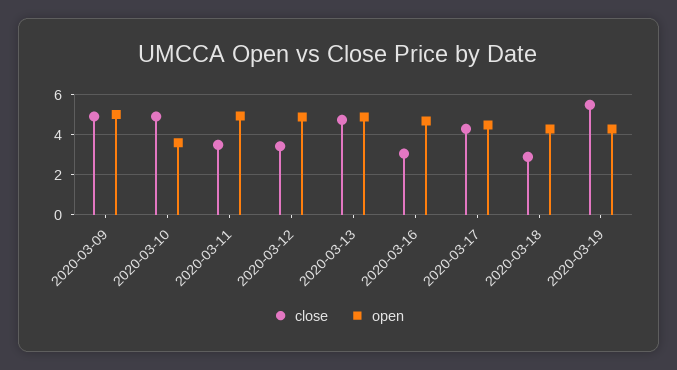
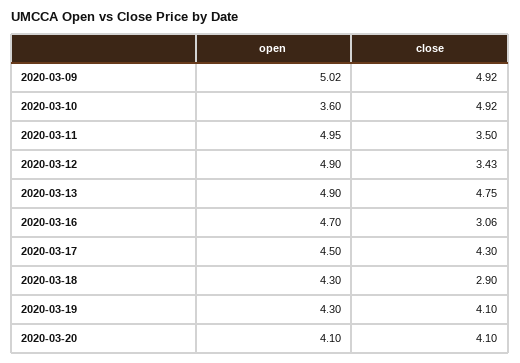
close, 2020-03-19: 5.5 -> 4.1
open, 2020-03-20: none -> 4.1
close, 2020-03-20: none -> 4.1

